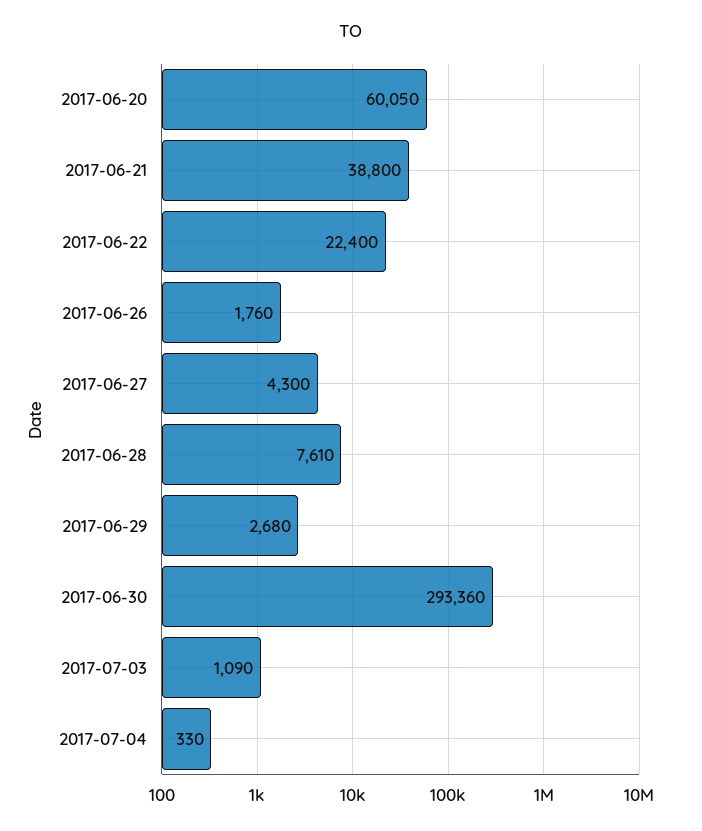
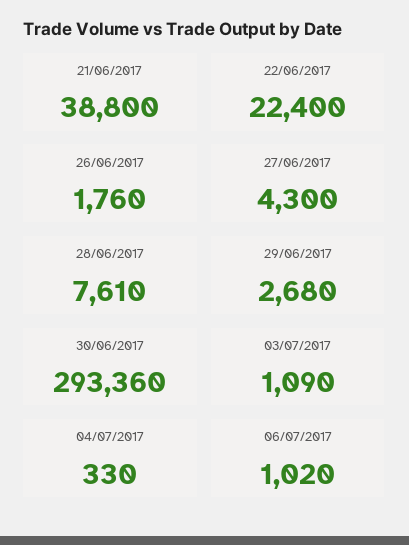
2017-06-20: 60050 -> none
06/07/2017: none -> 1020

